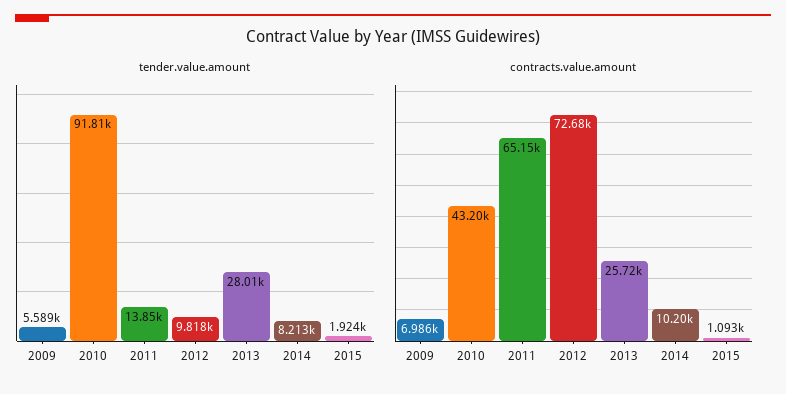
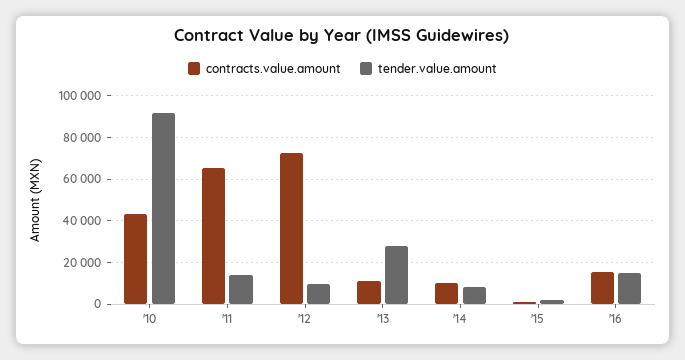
tender.value.amount, 2009: 5589 -> none
contracts.value.amount, 2009: 6986 -> none
contracts.value.amount, 2013: 25720 -> 10000
contracts.value.amount, '16: none -> 15000
tender.value.amount, '16: none -> 15000

